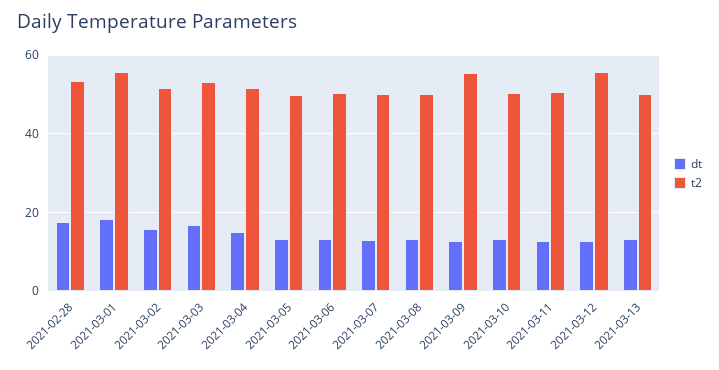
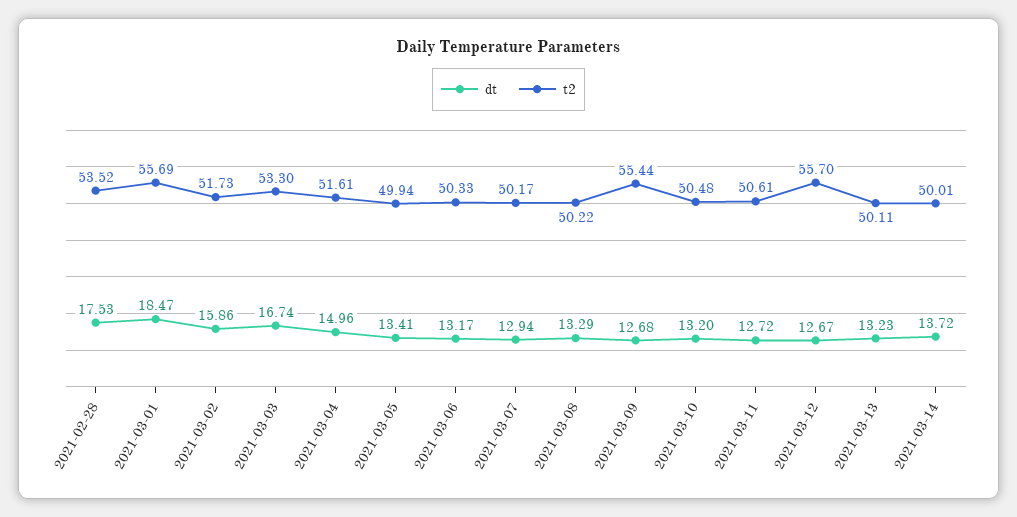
dt, 2021-03-14: none -> 13.72
t2, 2021-03-14: none -> 50.01

